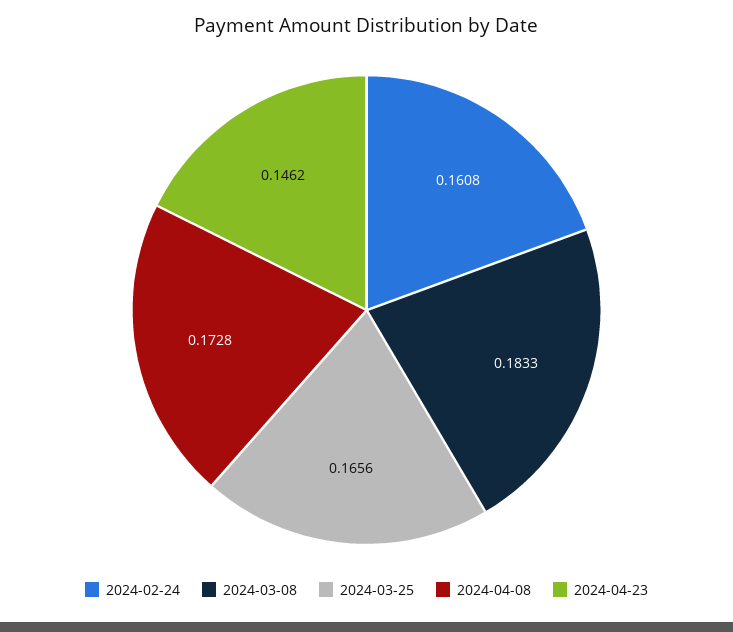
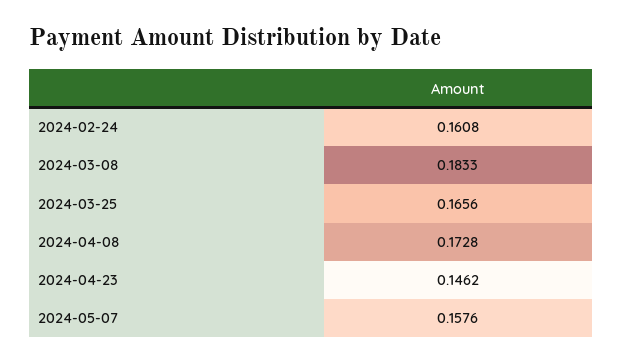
2024-05-07: none -> 0.1576

